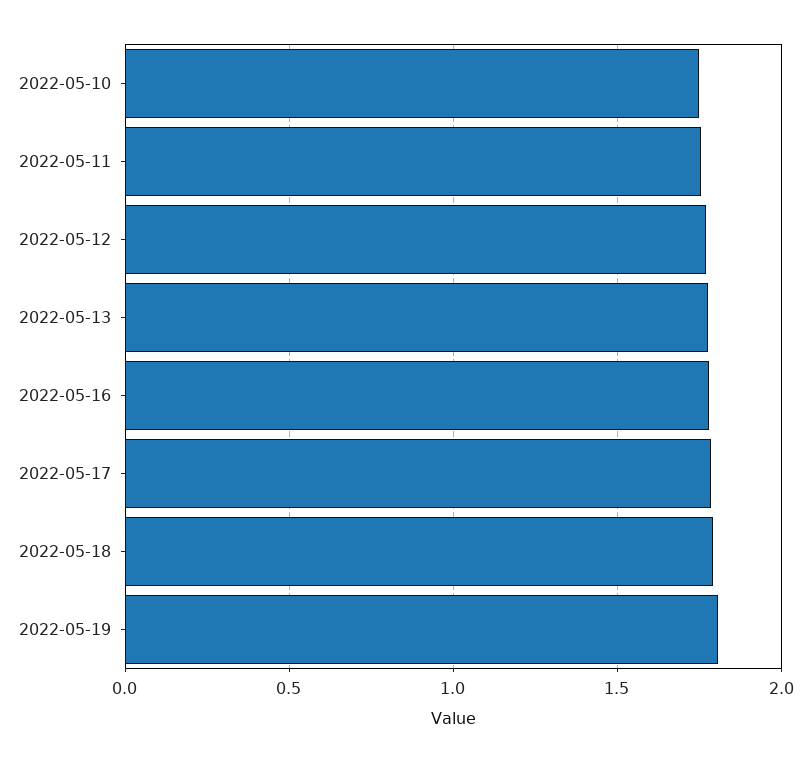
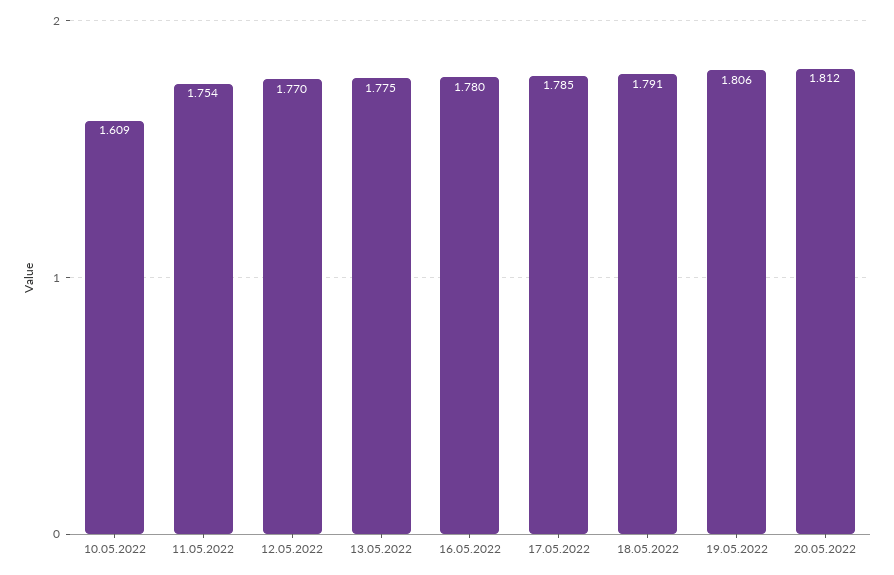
2022-05-10: 1.75 -> 1.609
20.05.2022: none -> 1.812

